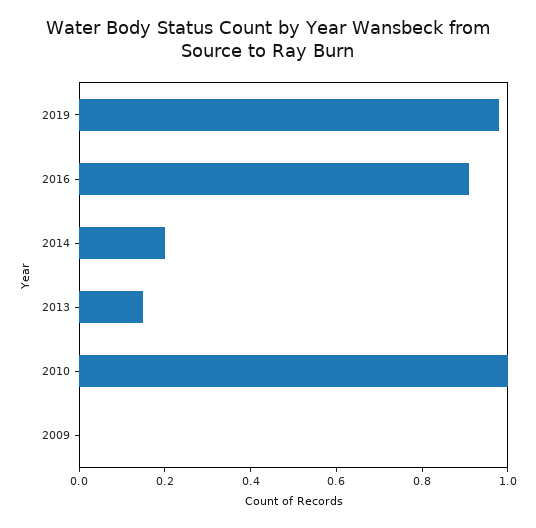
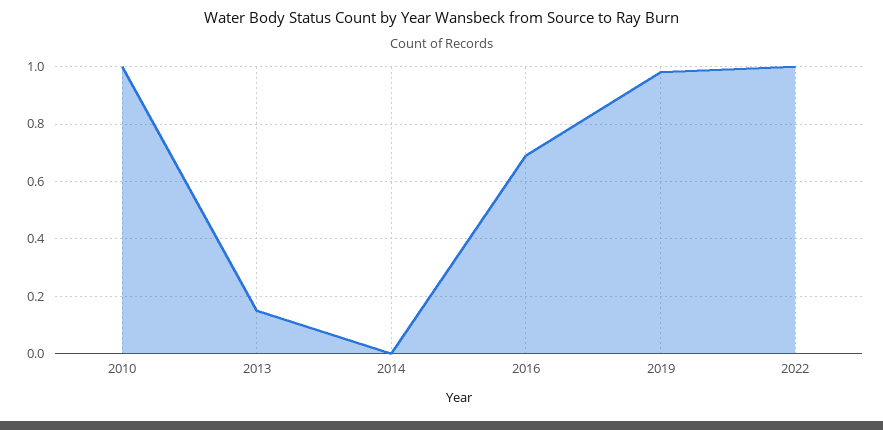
2016: 0.9 -> 0.7
2014: 0.2 -> 0
2009: 0 -> none
2022: none -> 1

